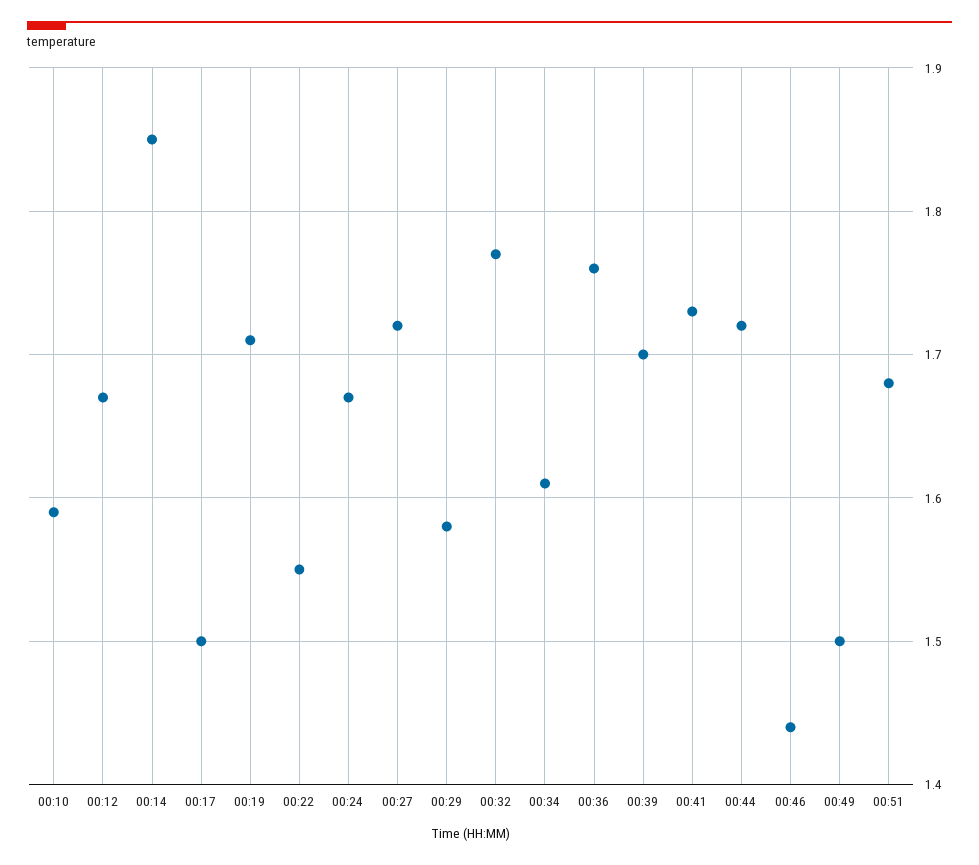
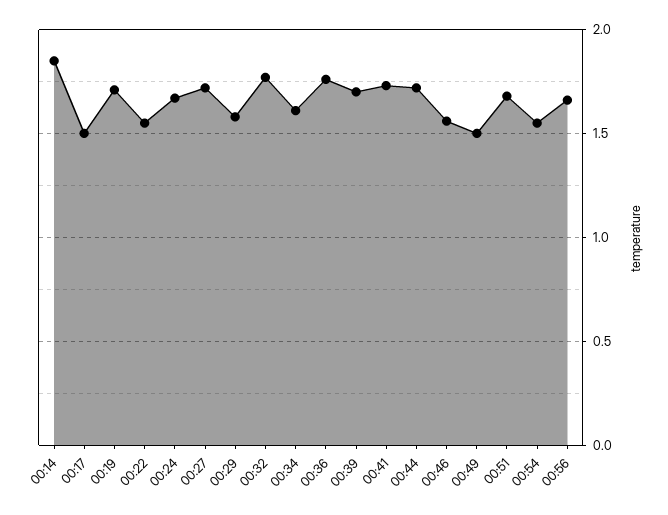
00:10: 1.59 -> none
00:12: 1.67 -> none
00:46: 1.44 -> 1.55
00:54: none -> 1.55
00:56: none -> 1.65

